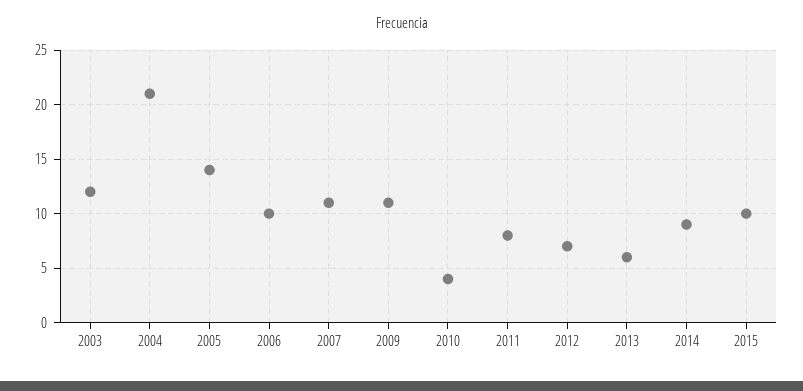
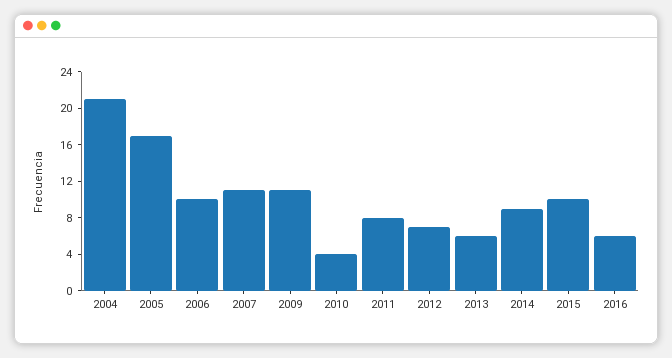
2003: 12 -> none
2005: 14 -> 17
2016: none -> 6

